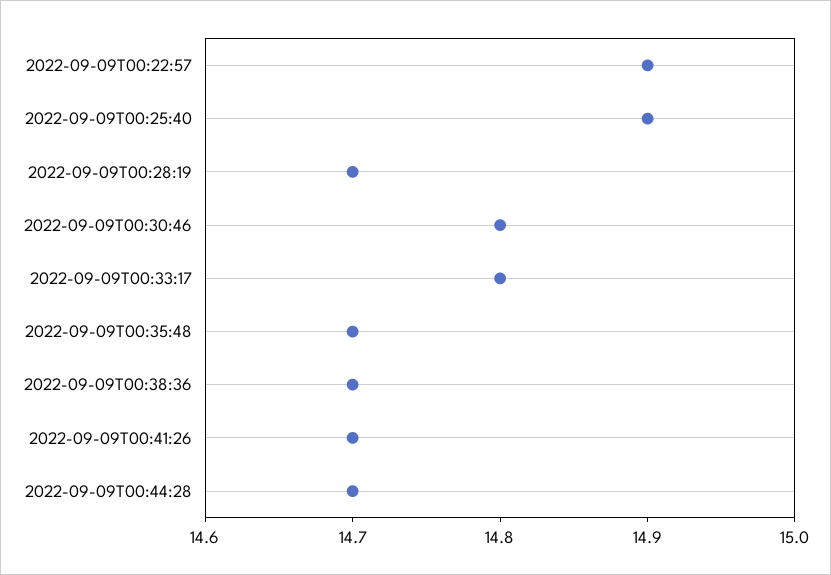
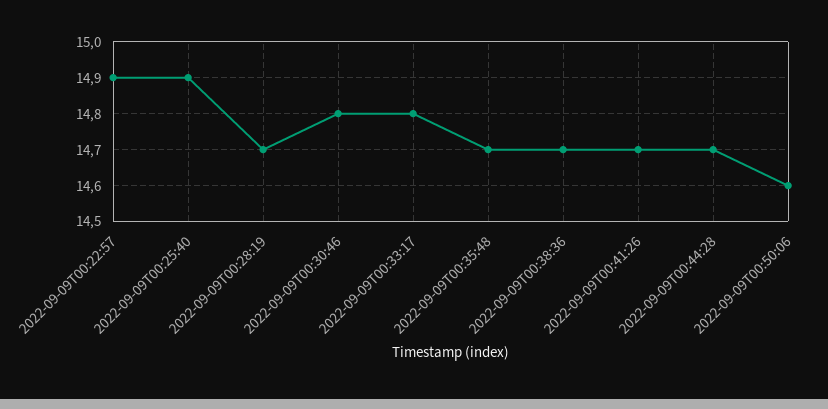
2022-09-09T00:50:06: none -> 14.6

